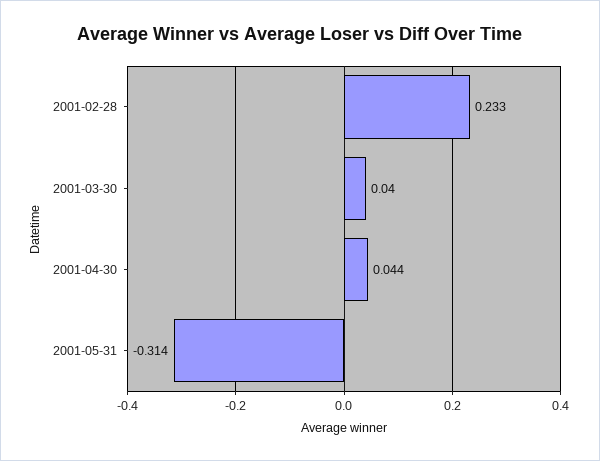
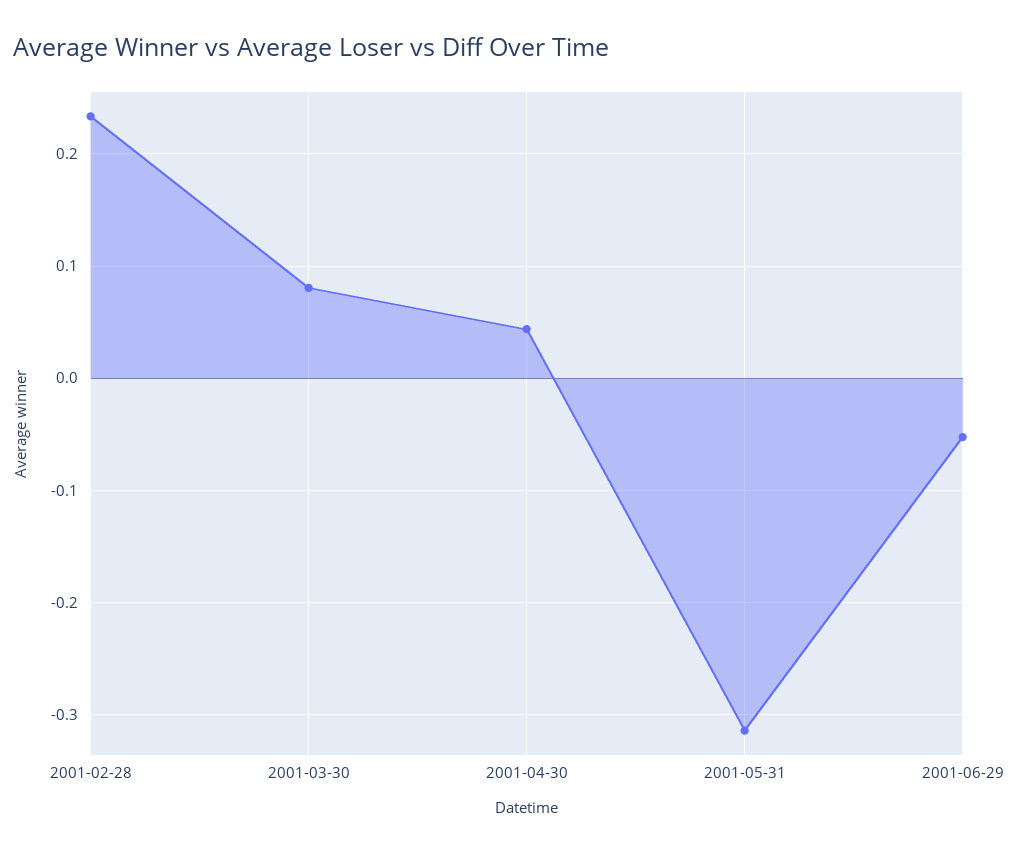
2001-03-30: 0.04 -> 0.08
2001-06-29: none -> -0.05

